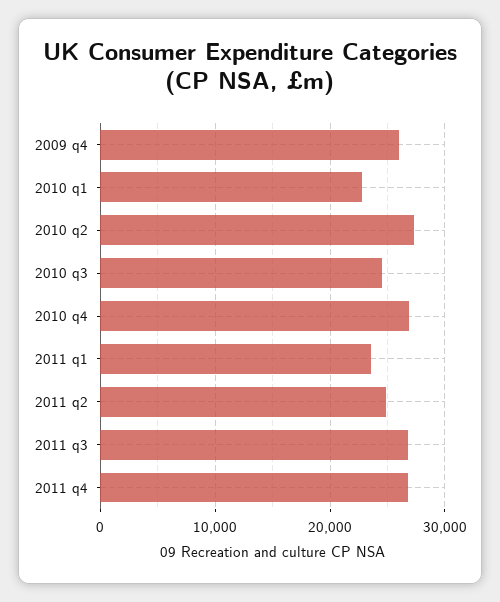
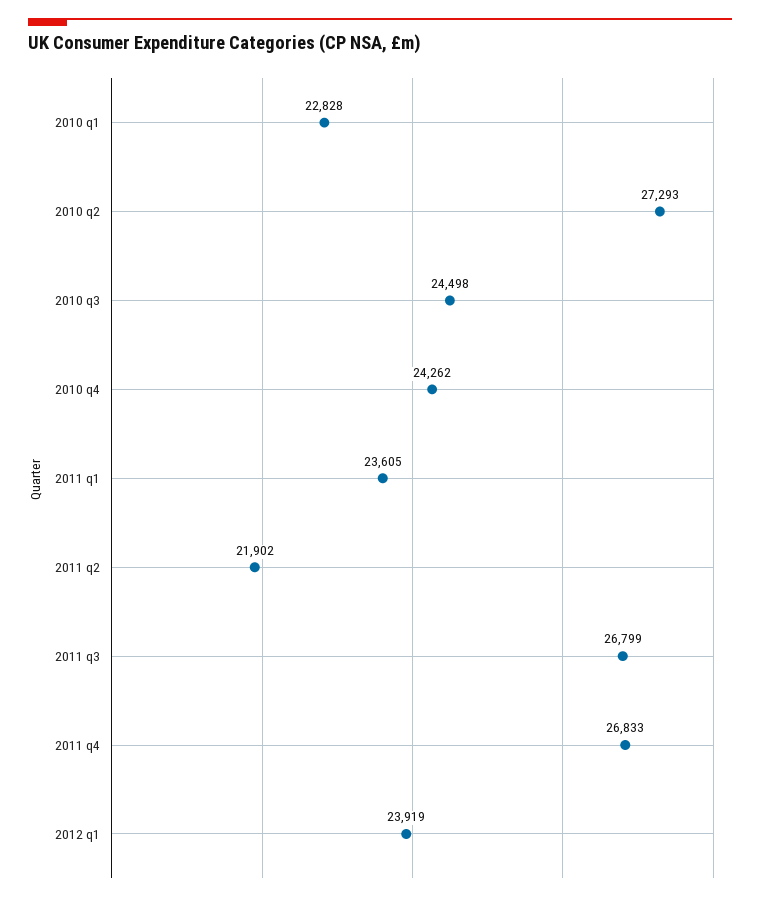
2009 q4: 26000 -> none
2010 q4: 27000 -> 24262
2011 q2: 25000 -> 21902
2012 q1: none -> 23919

